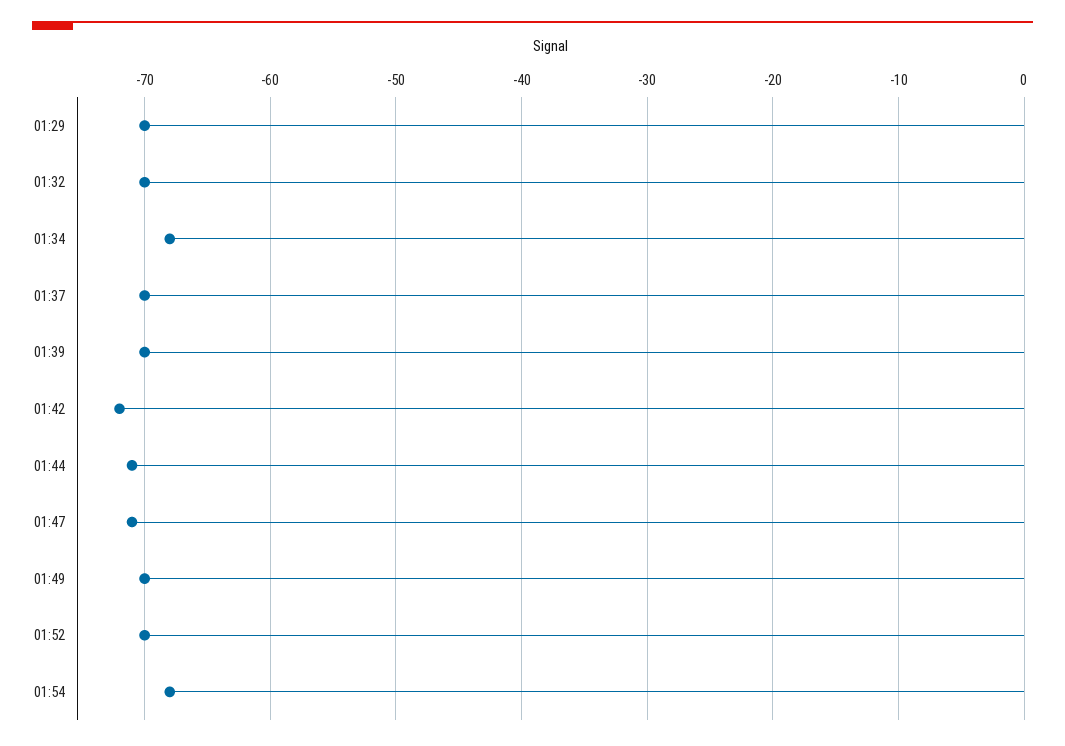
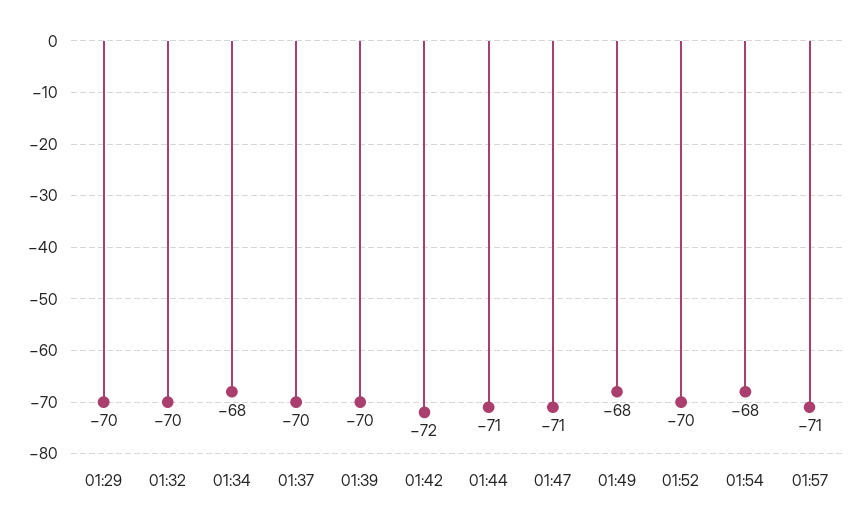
01:49: -70 -> -68
01:57: none -> -71

